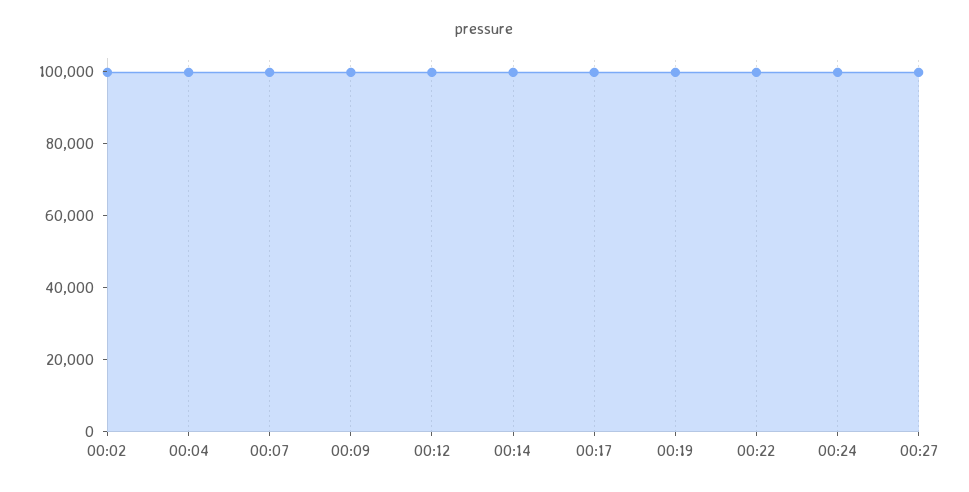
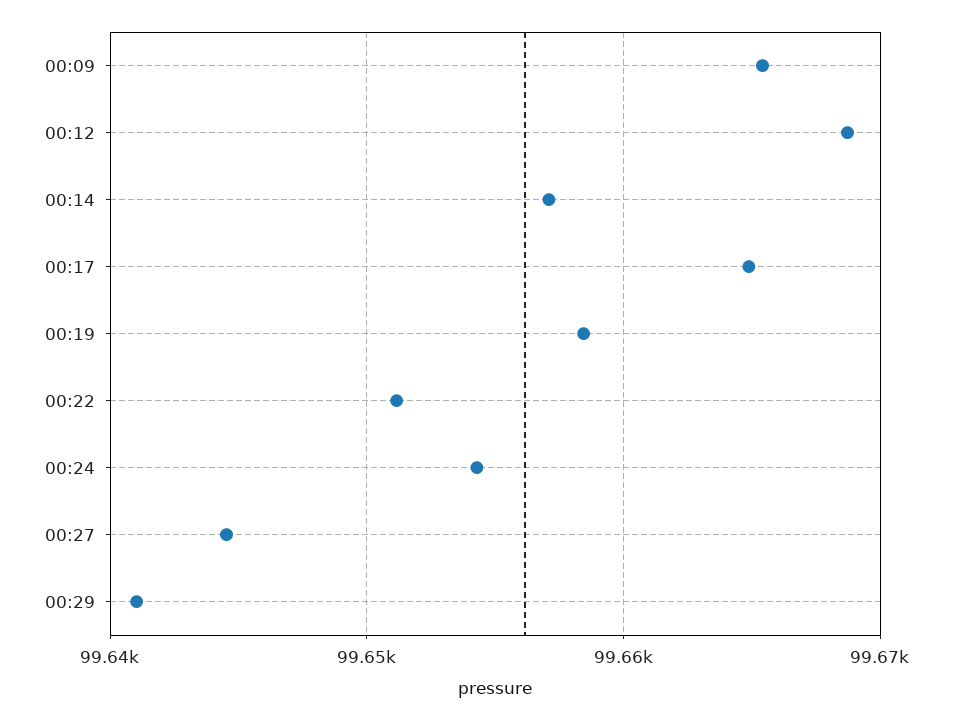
00:02: 100000 -> none
00:04: 100000 -> none
00:07: 100000 -> none
00:29: none -> 99641

